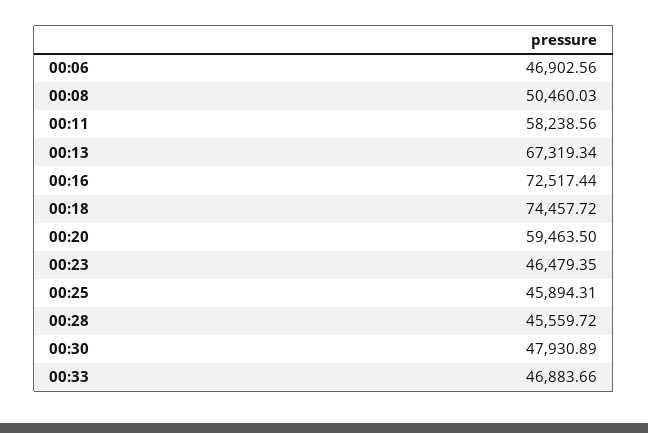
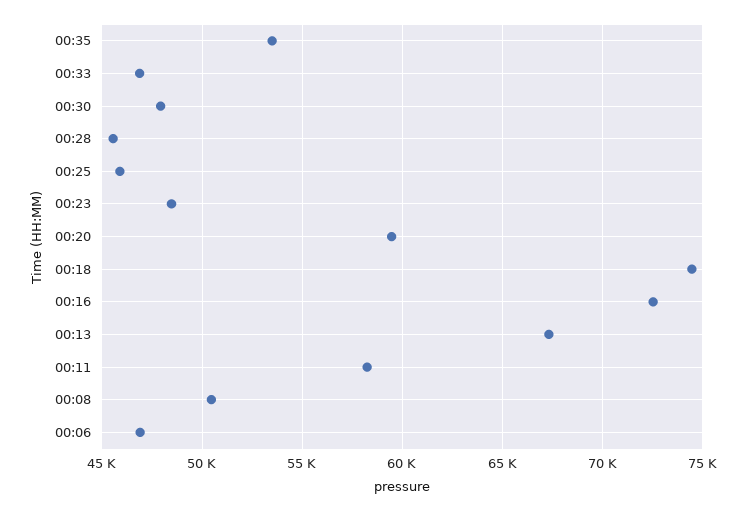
00:23: 46479.35 -> 48500
00:35: none -> 53500

